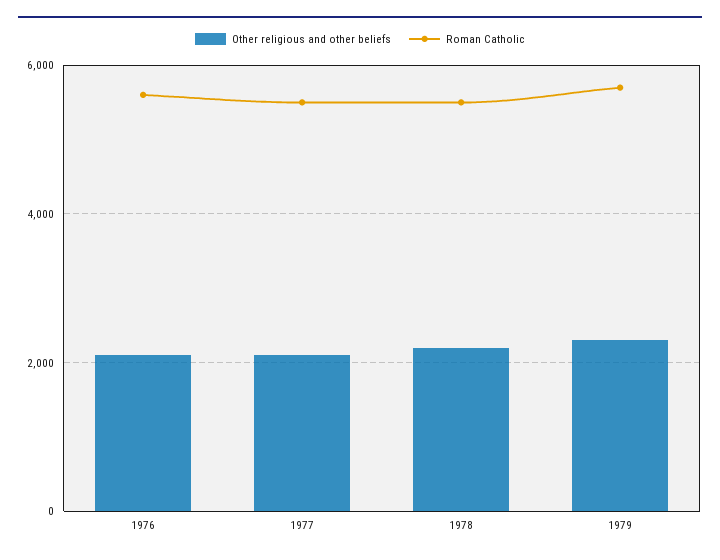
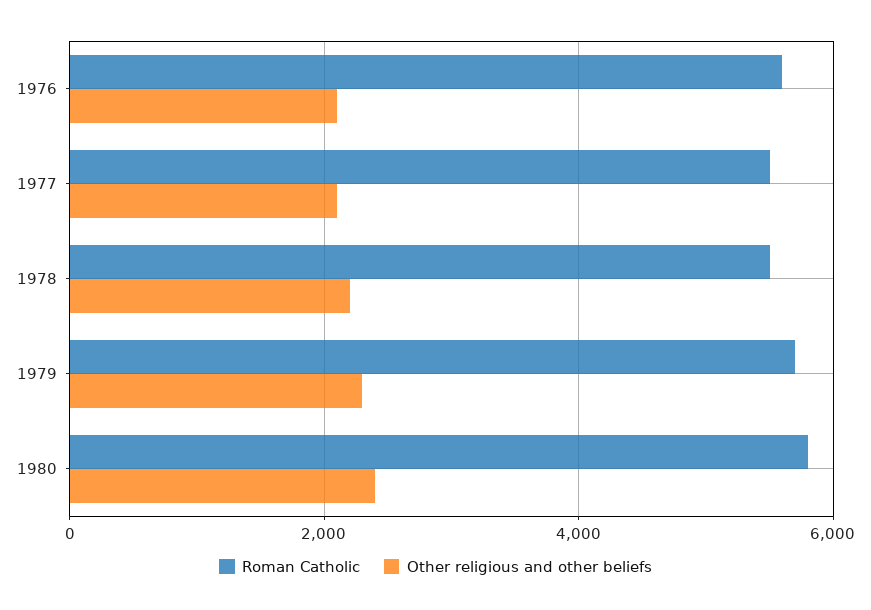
Roman Catholic, 1980: none -> 5800
Other religious and other beliefs, 1980: none -> 2400

